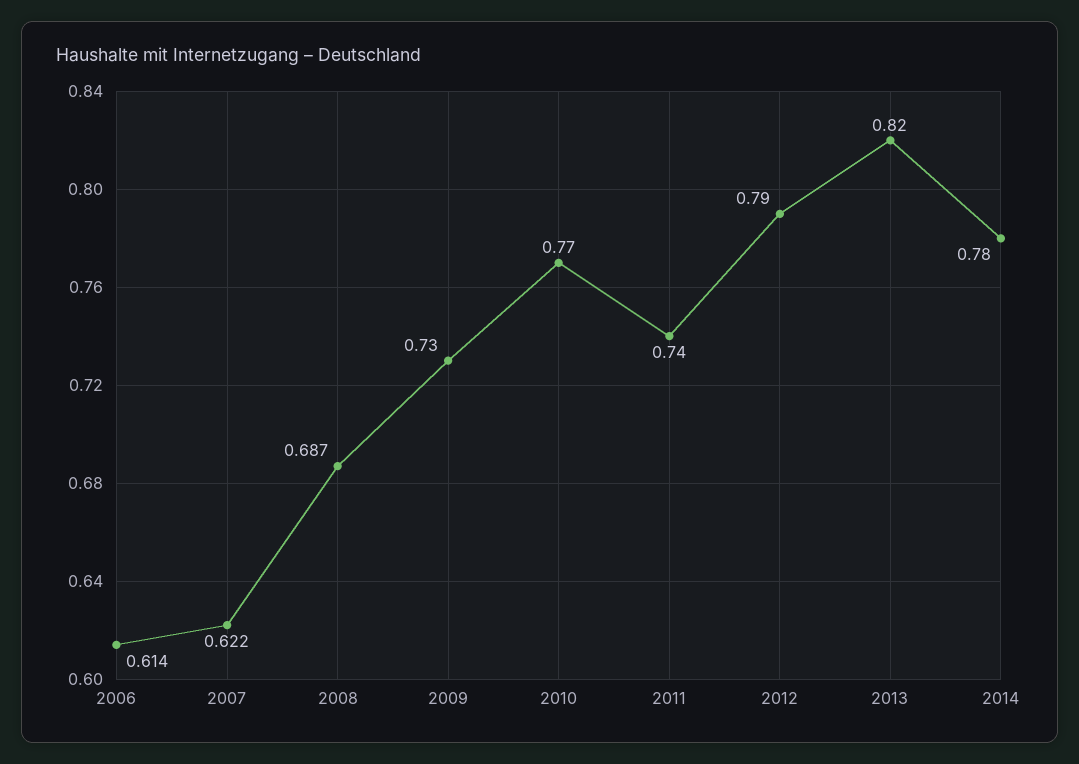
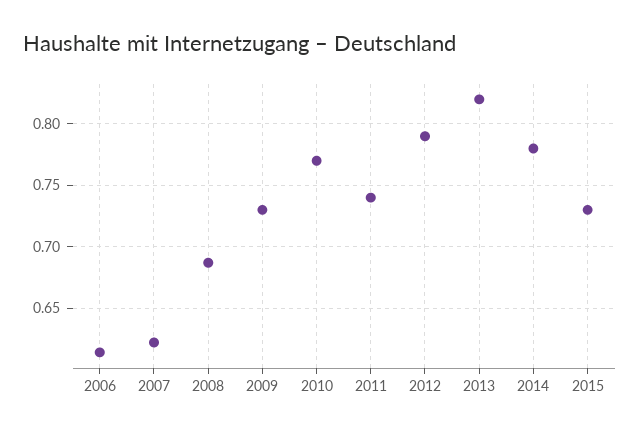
2015: none -> 0.73

